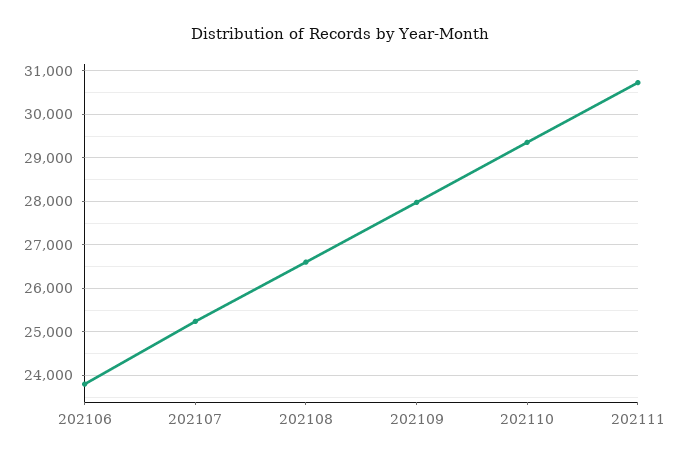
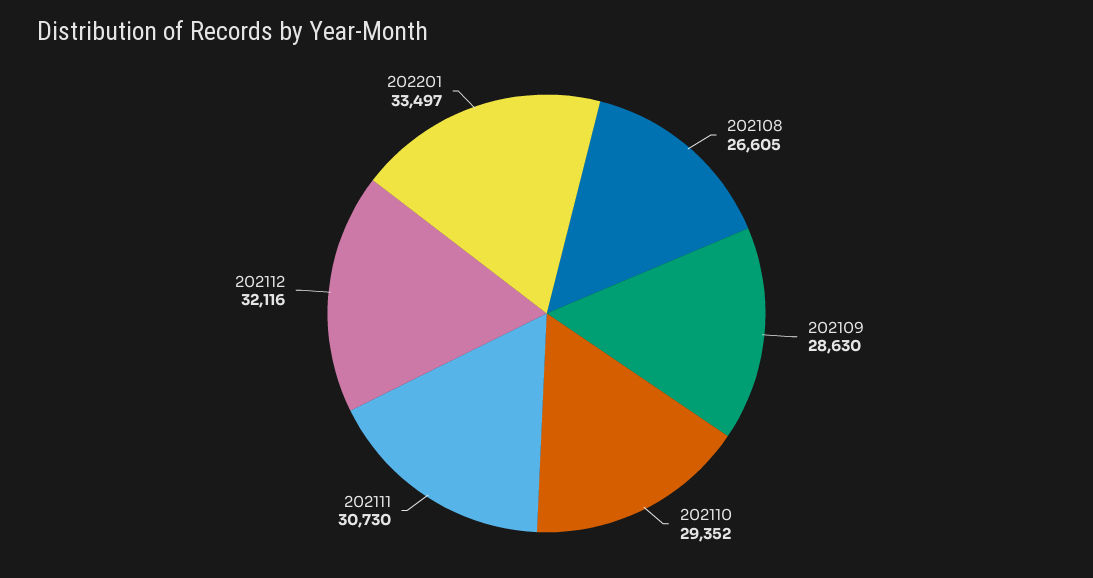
202106: 23800 -> none
202107: 25200 -> none
202109: 28000 -> 28630
202112: none -> 32116
202201: none -> 33497

